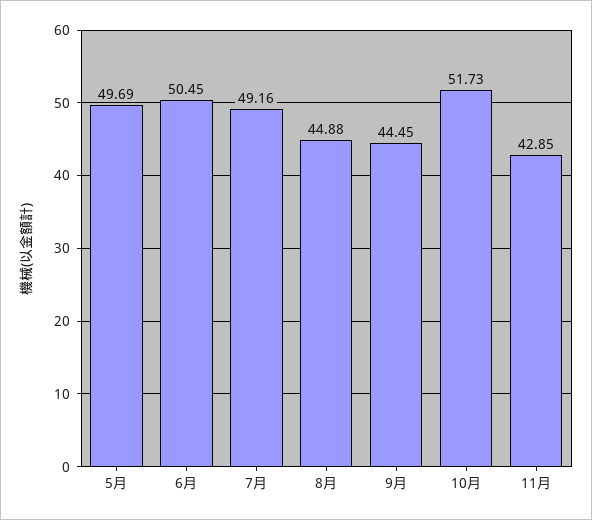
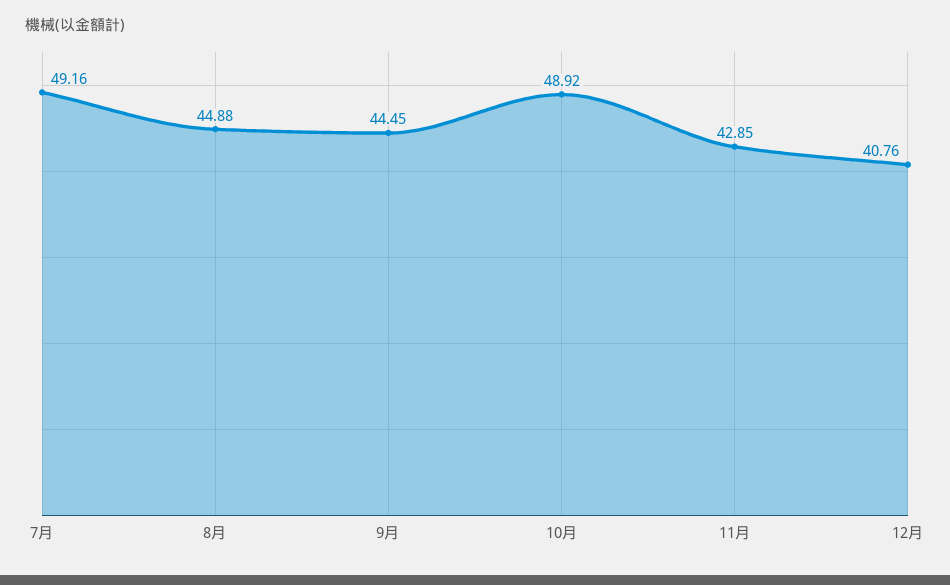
5月: 49.69 -> none
6月: 50.45 -> none
10月: 51.73 -> 48.92
12月: none -> 40.76

